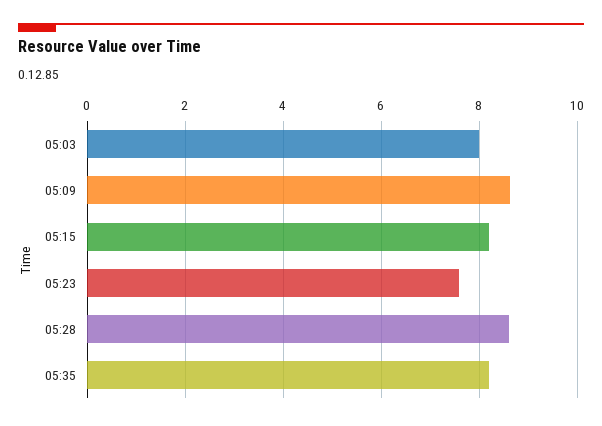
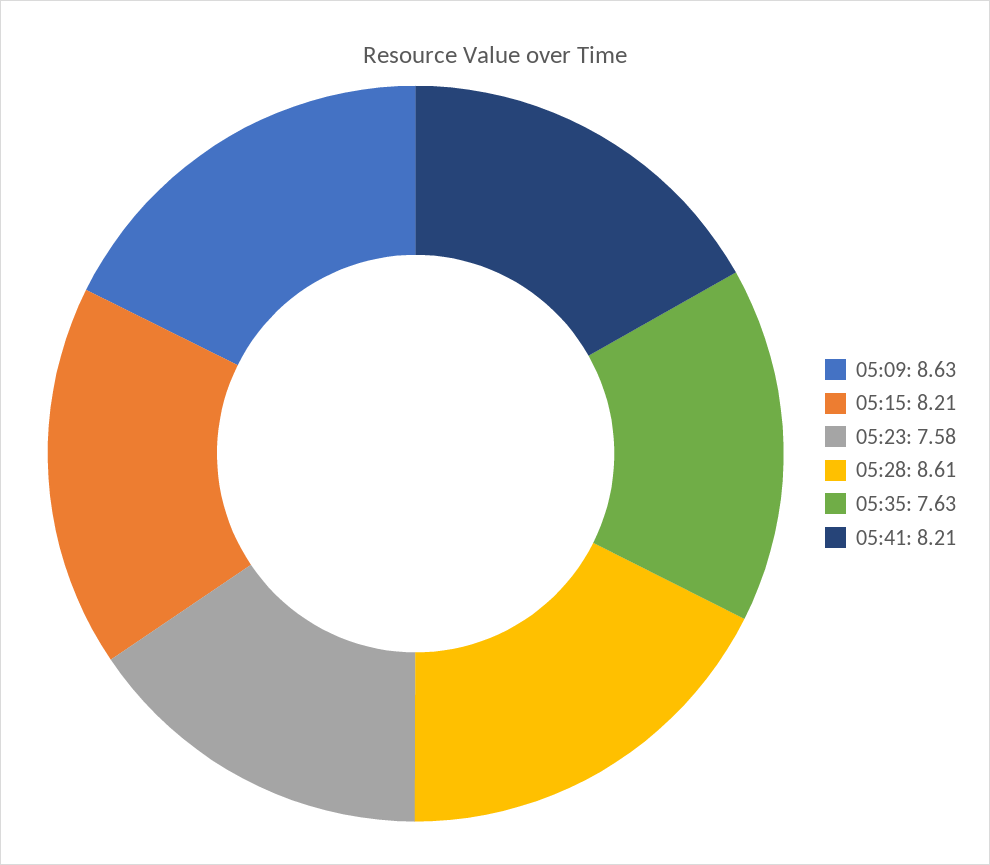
05:03: 8 -> none
05:35: 8.2 -> 7.63
05:41: none -> 8.21

